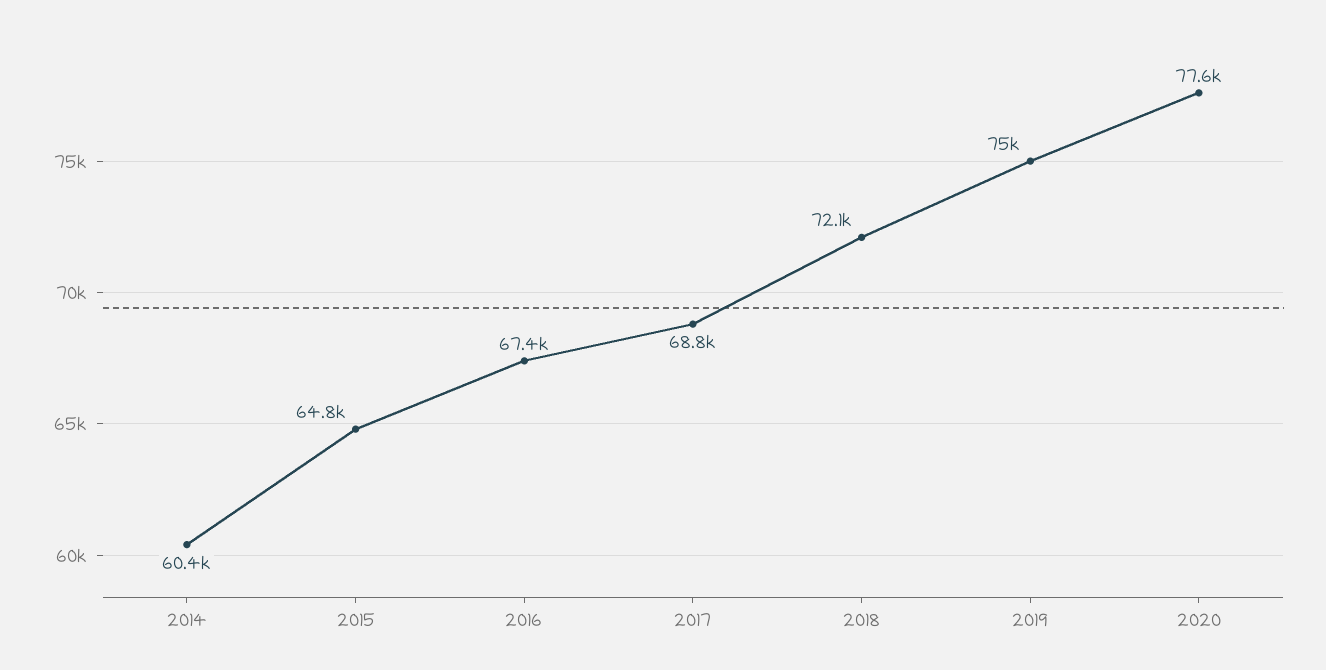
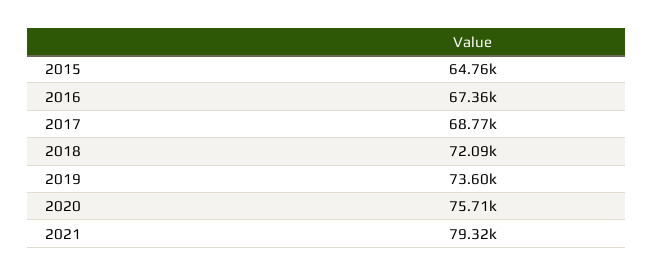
2014: 60400 -> none
2019: 75000 -> 73600
2020: 77600 -> 75710
2021: none -> 79320

